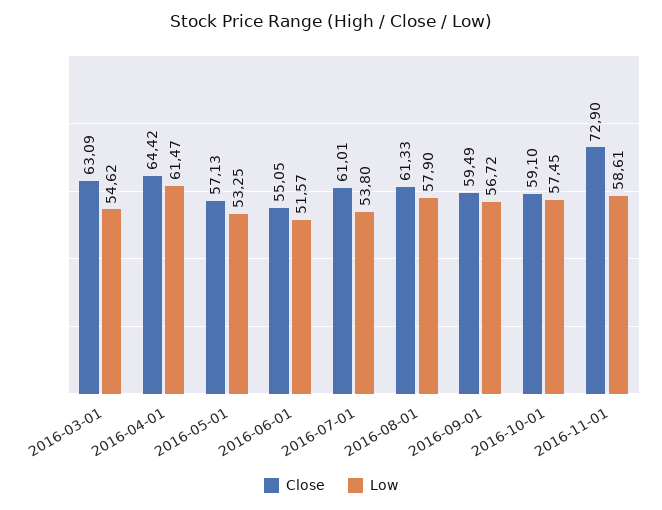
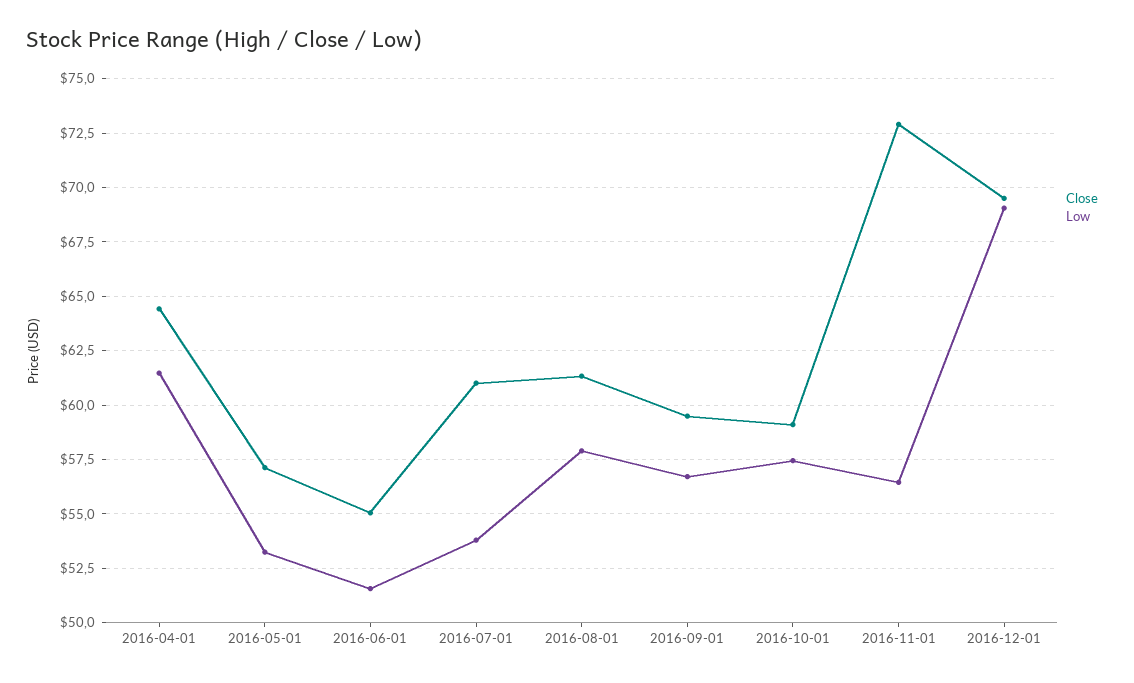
Close, 2016-03-01: 63.09 -> none
Low, 2016-03-01: 54.62 -> none
Low, 2016-11-01: 58.61 -> 56.5
Close, 2016-12-01: none -> 69.5
Low, 2016-12-01: none -> 69

